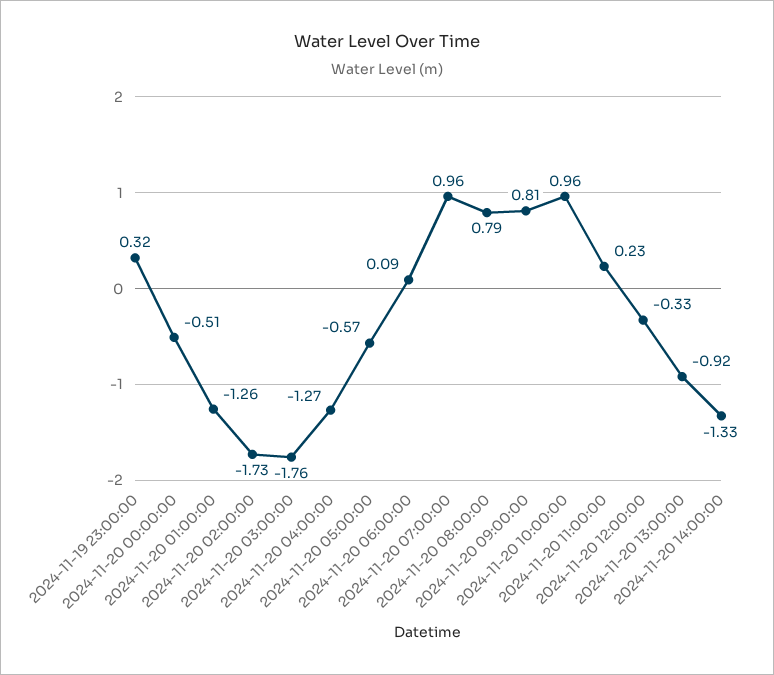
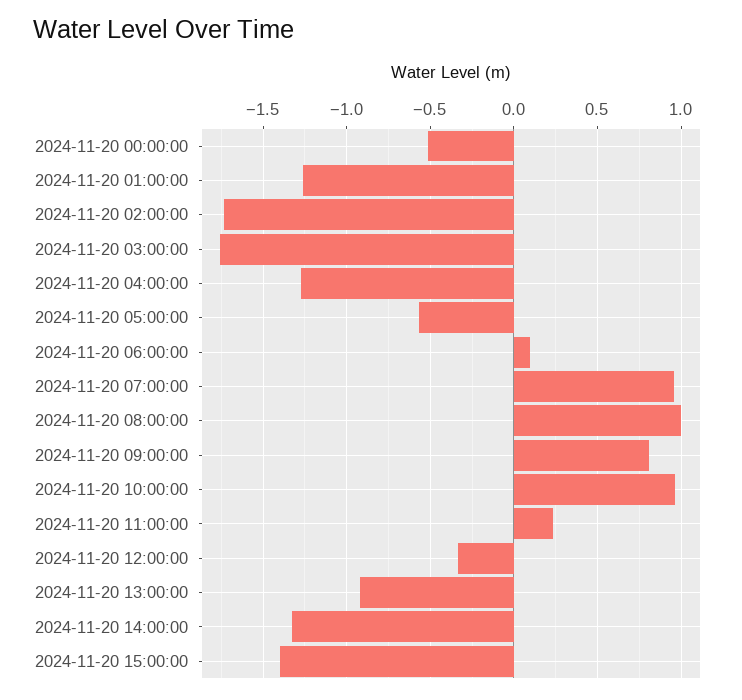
2024-11-19 23:00:00: 0.32 -> none
2024-11-20 08:00:00: 0.79 -> 1
2024-11-20 15:00:00: none -> -1.4

